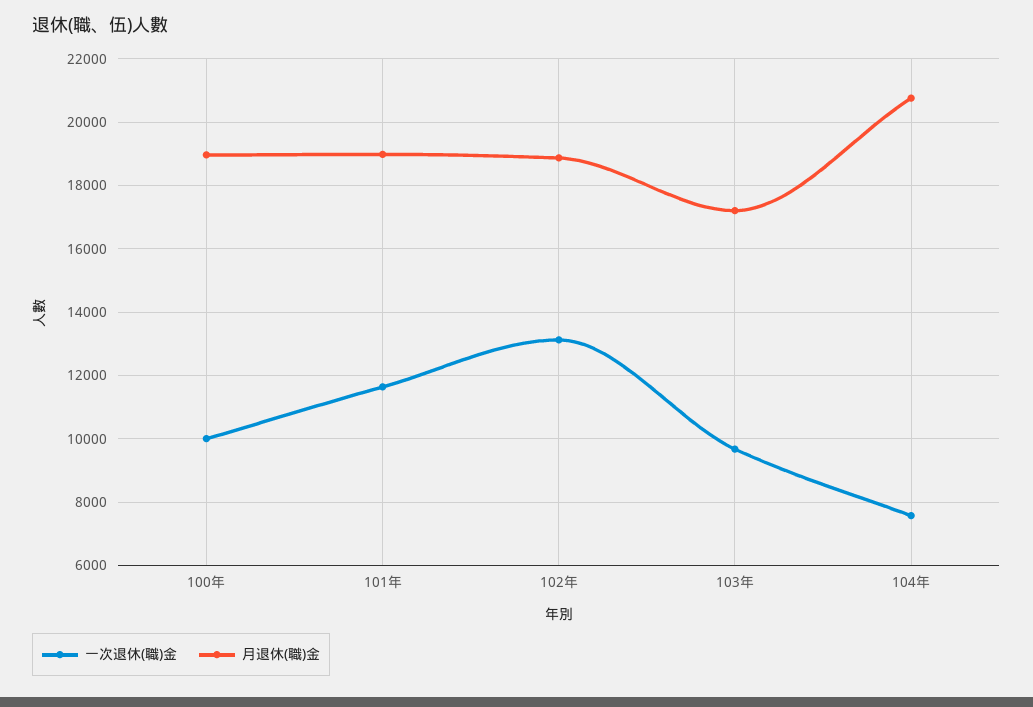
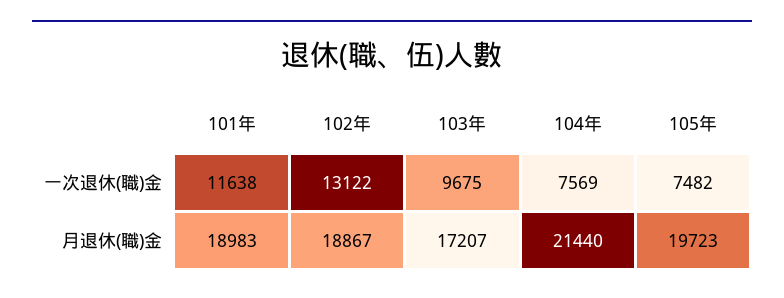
一次退休(職)金, 100年: 10000 -> none
月退休(職)金, 100年: 19000 -> none
月退休(職)金, 104年: 20800 -> 21440
一次退休(職)金, 105年: none -> 7482
月退休(職)金, 105年: none -> 19723

